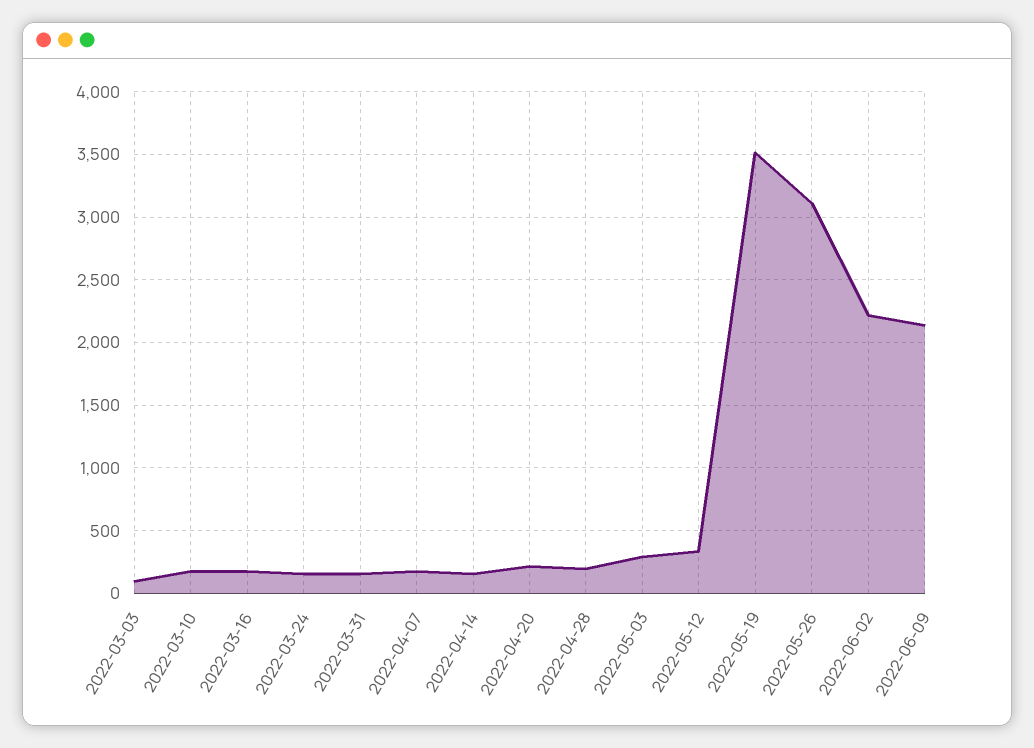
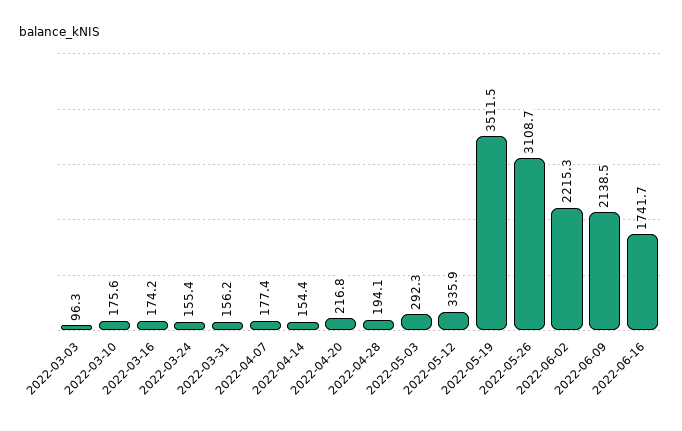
2022-06-16: none -> 1741.7

